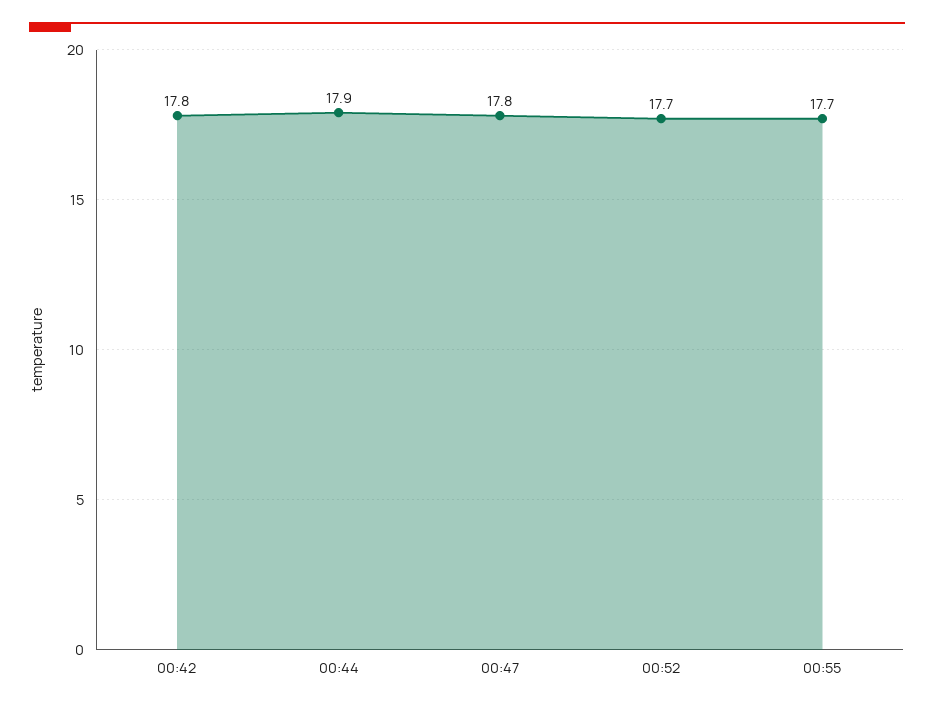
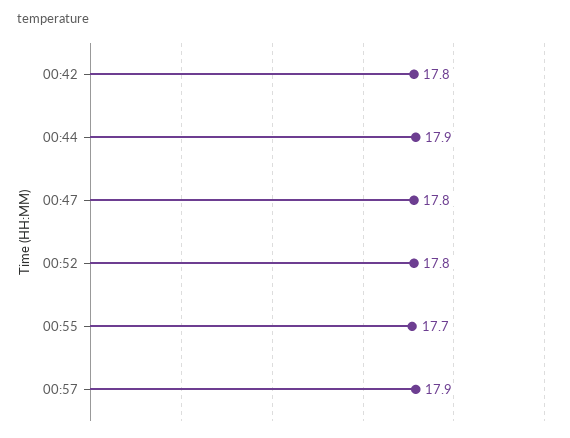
00:52: 17.7 -> 17.8
00:57: none -> 17.9

